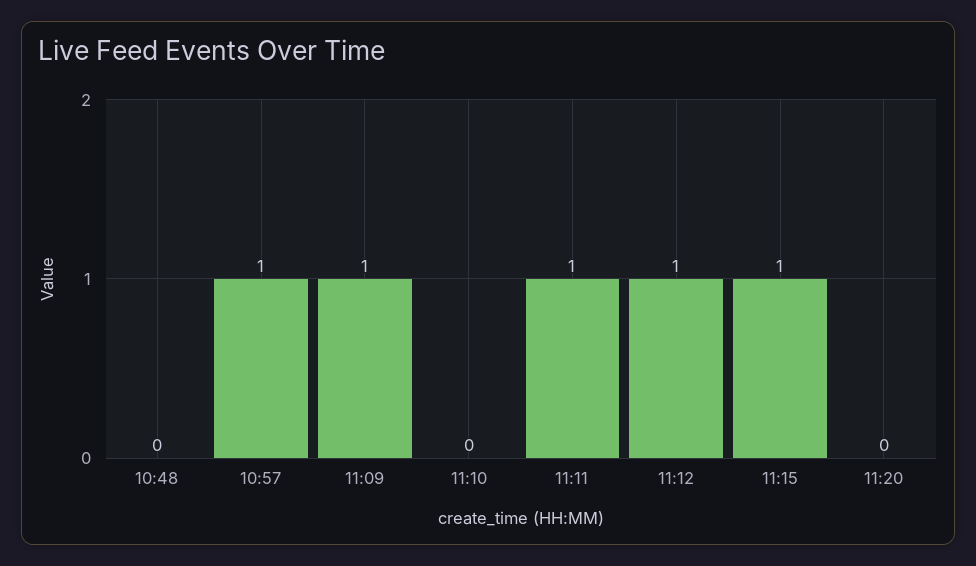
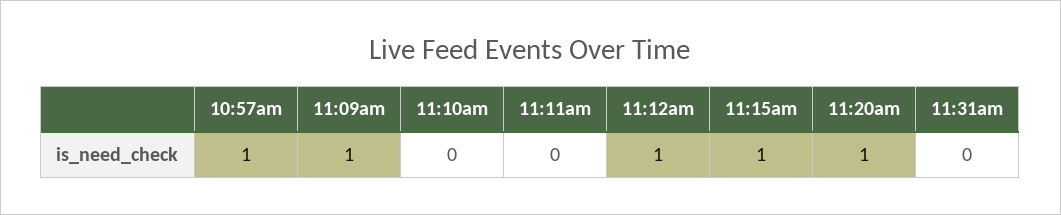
10:48: 0 -> none
11:11: 1 -> 0
11:20: 0 -> 1
11:31am: none -> 0

